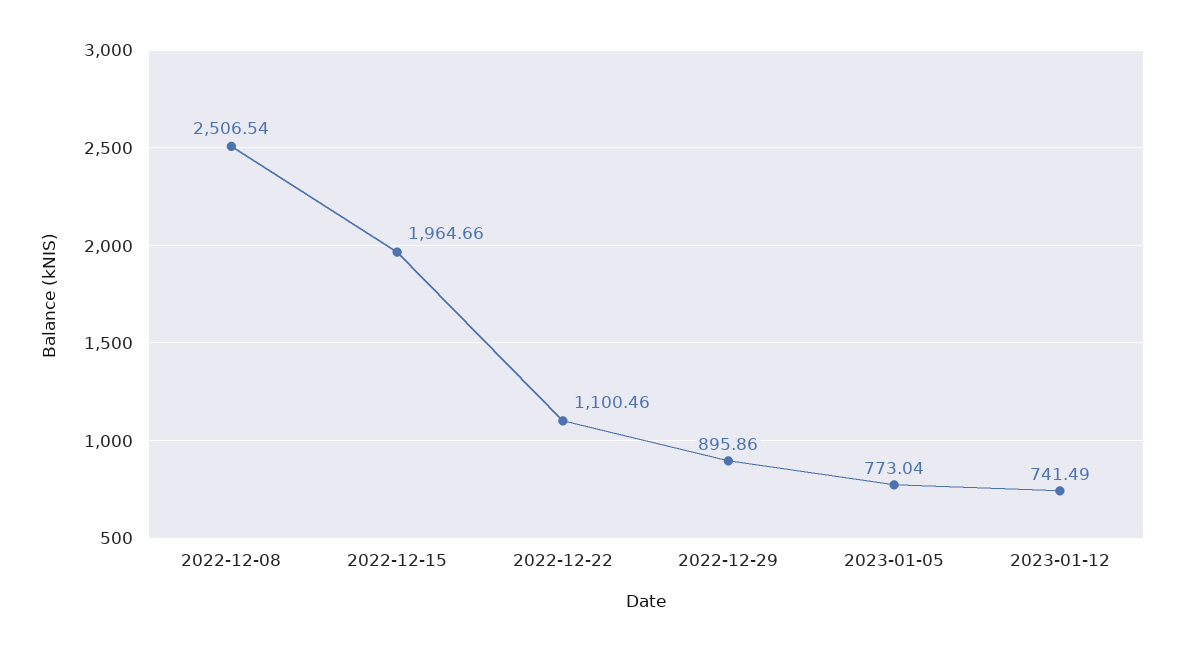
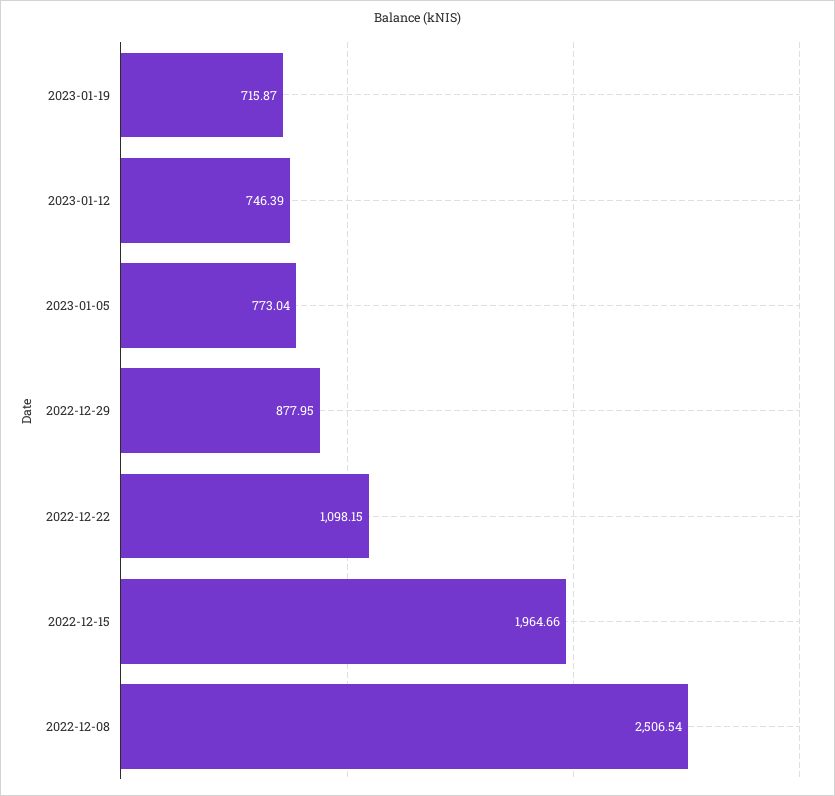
2022-12-22: 1100.46 -> 1098.15
2022-12-29: 895.86 -> 877.95
2023-01-12: 741.49 -> 746.39
2023-01-19: none -> 715.87

